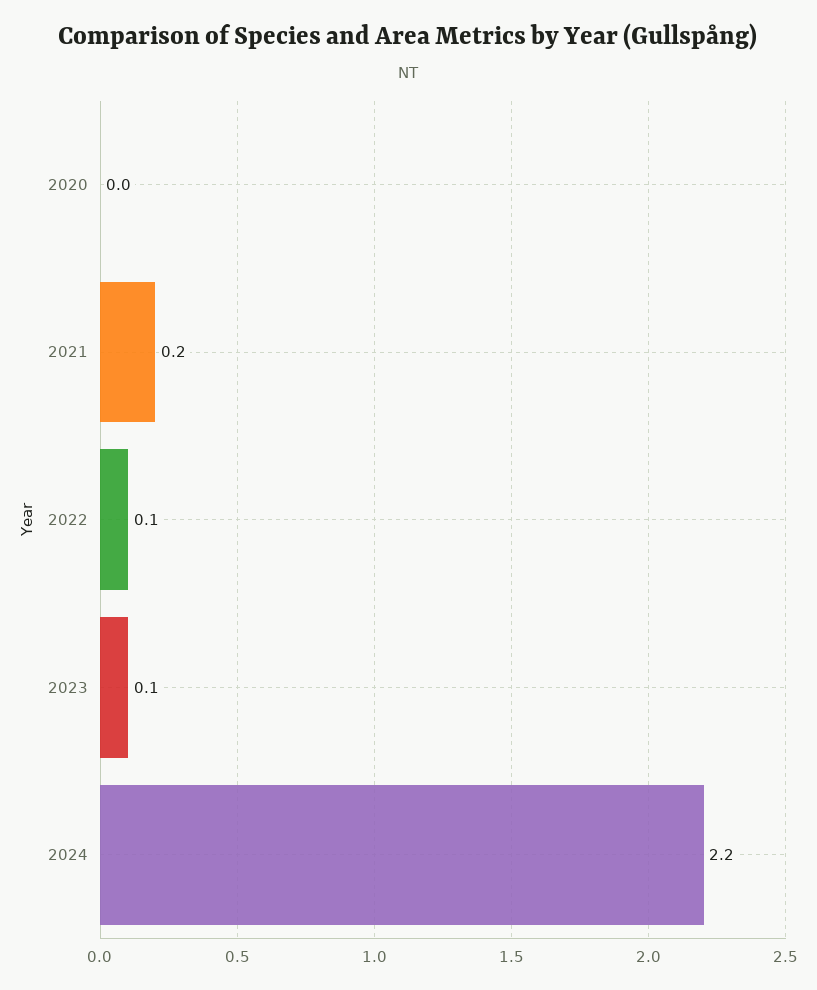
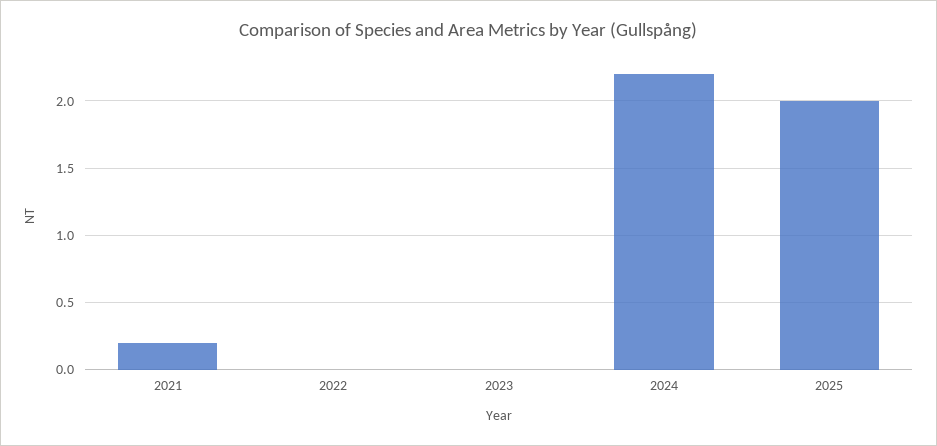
2020: 0 -> none
2022: 0.1 -> 0
2023: 0.1 -> 0
2025: none -> 2

